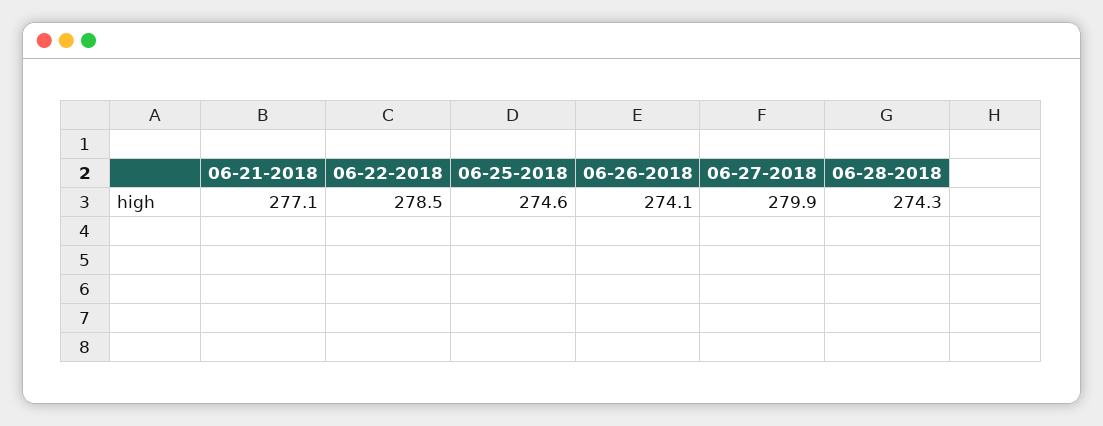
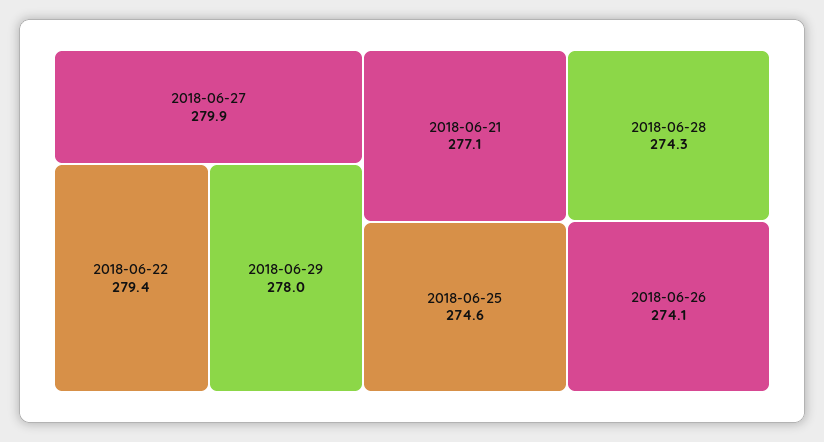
06-22-2018: 278.5 -> 279.4
2018-06-29: none -> 278

